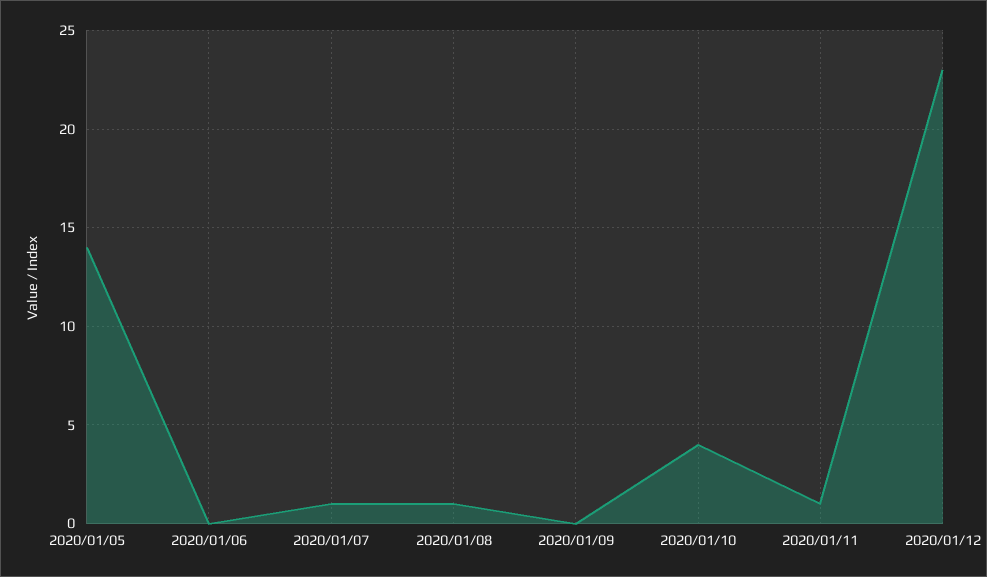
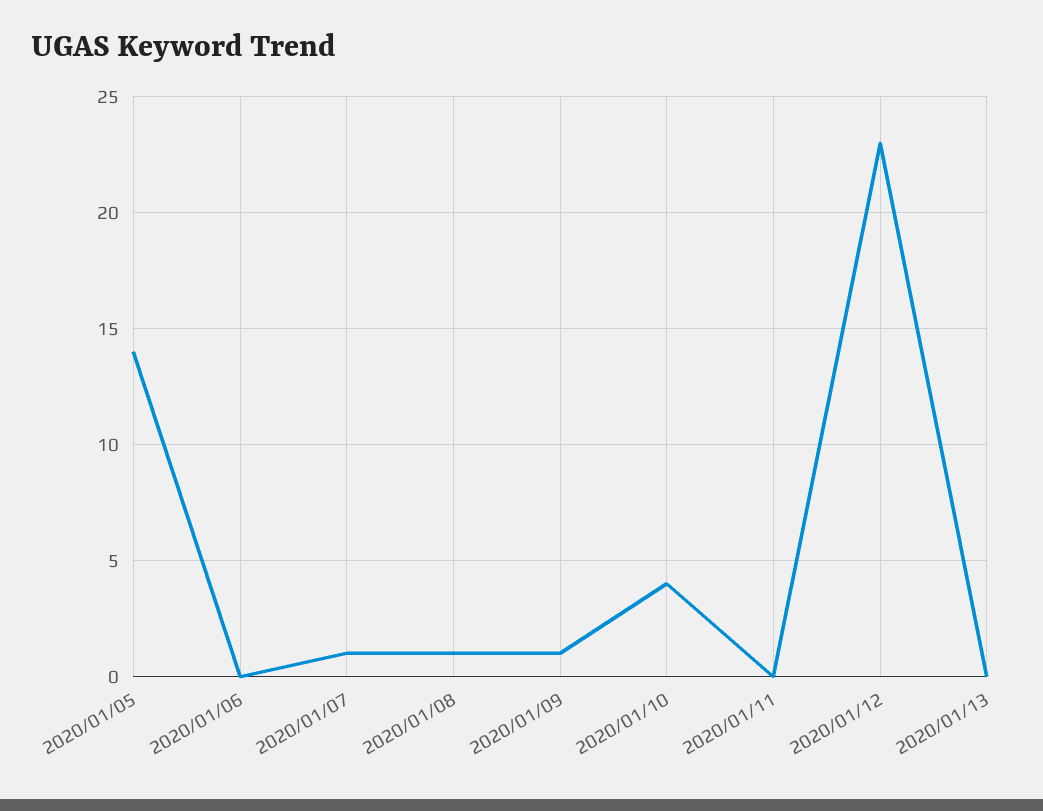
2020/01/09: 0 -> 1
2020/01/11: 1 -> 0
2020/01/13: none -> 0

